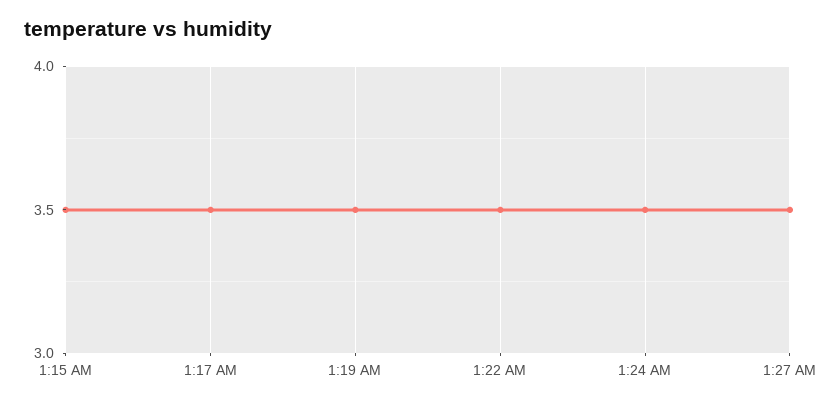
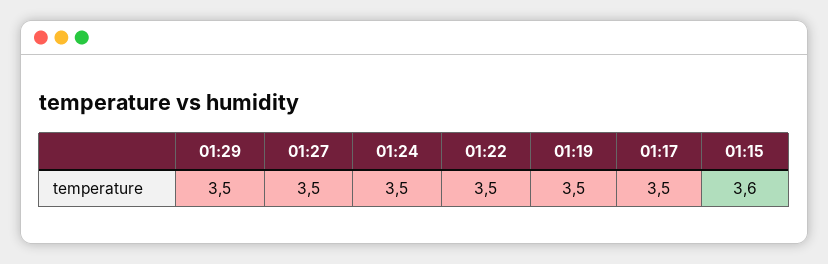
1:15 AM: 3.5 -> 3.6
01:29: none -> 3.5

